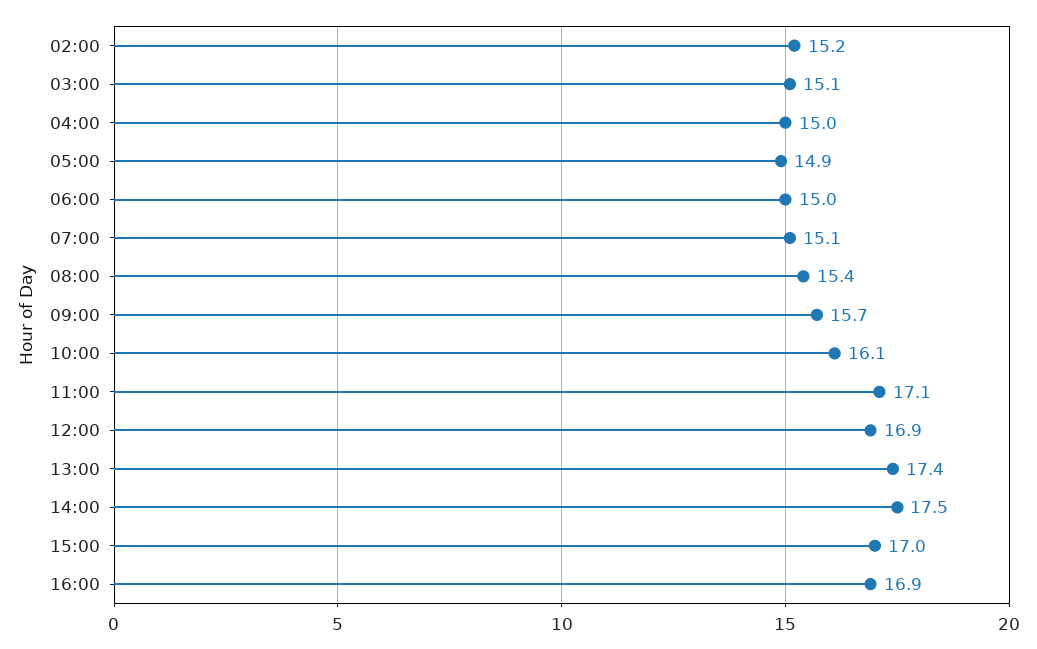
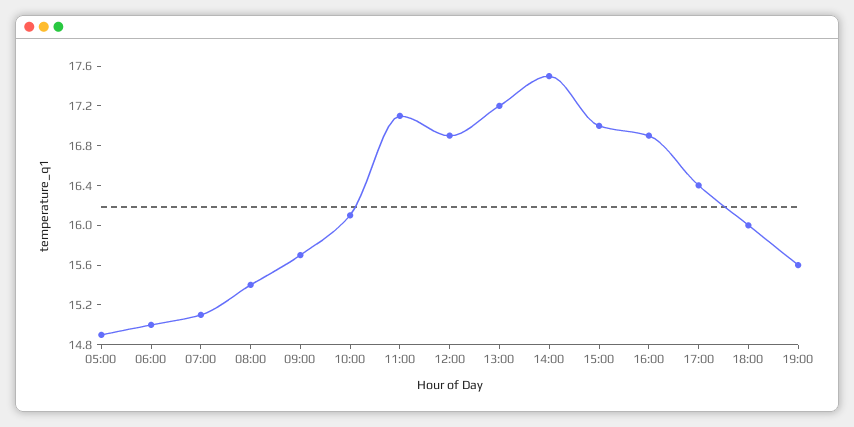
02:00: 15.2 -> none
03:00: 15.1 -> none
04:00: 15 -> none
13:00: 17.4 -> 17.2
17:00: none -> 16.4
18:00: none -> 16
19:00: none -> 15.6

